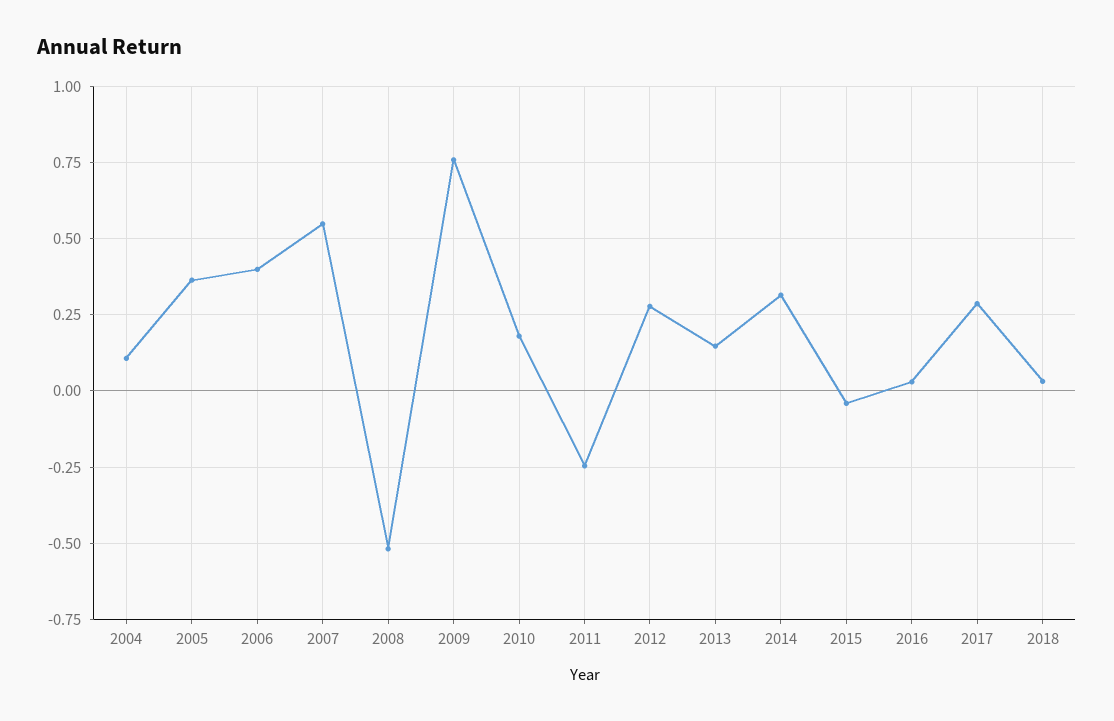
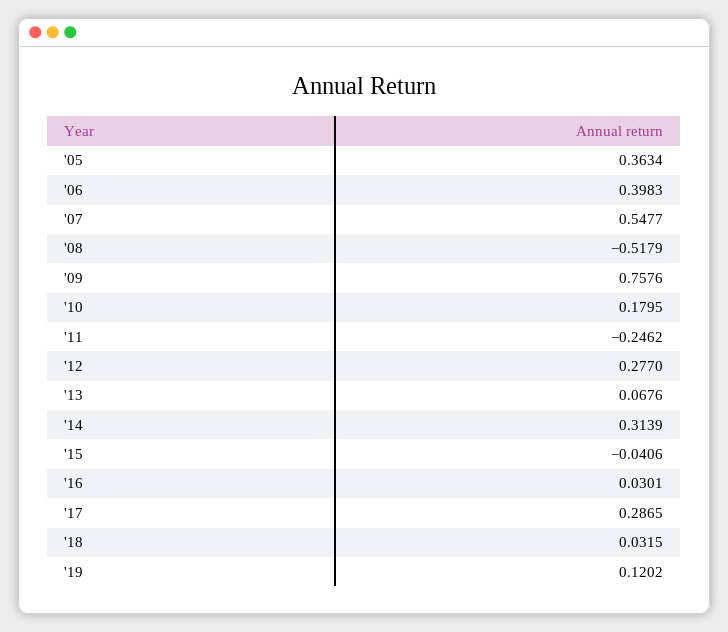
2004: 0.1 -> none
2013: 0.15 -> 0.0676
'19: none -> 0.1202

